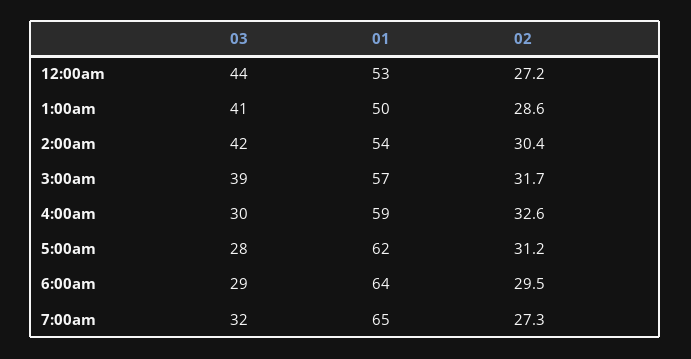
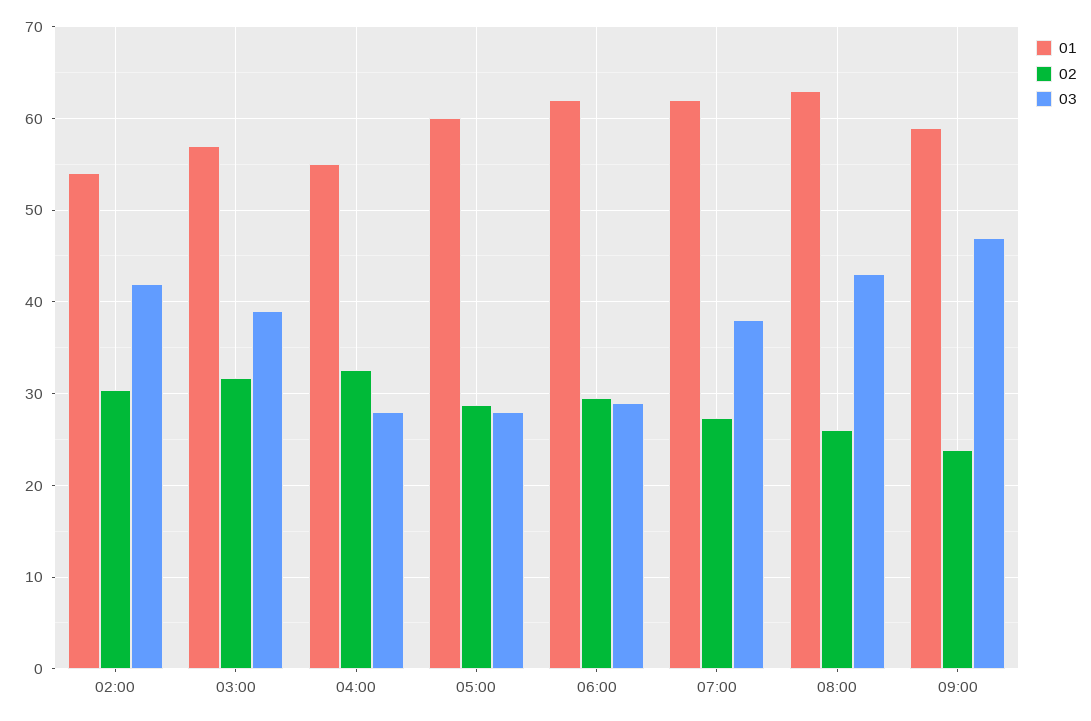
03, 12:00am: 44 -> none
01, 12:00am: 53 -> none
02, 12:00am: 27.2 -> none
03, 1:00am: 41 -> none
01, 1:00am: 50 -> none
02, 1:00am: 28.6 -> none
03, 4:00am: 30 -> 28
01, 4:00am: 59 -> 55
01, 5:00am: 62 -> 60
02, 5:00am: 31.2 -> 29
01, 6:00am: 64 -> 62
03, 7:00am: 32 -> 38
01, 7:00am: 65 -> 62
01, 08:00: none -> 63
02, 08:00: none -> 26
03, 08:00: none -> 43
01, 09:00: none -> 59
02, 09:00: none -> 24
03, 09:00: none -> 47

